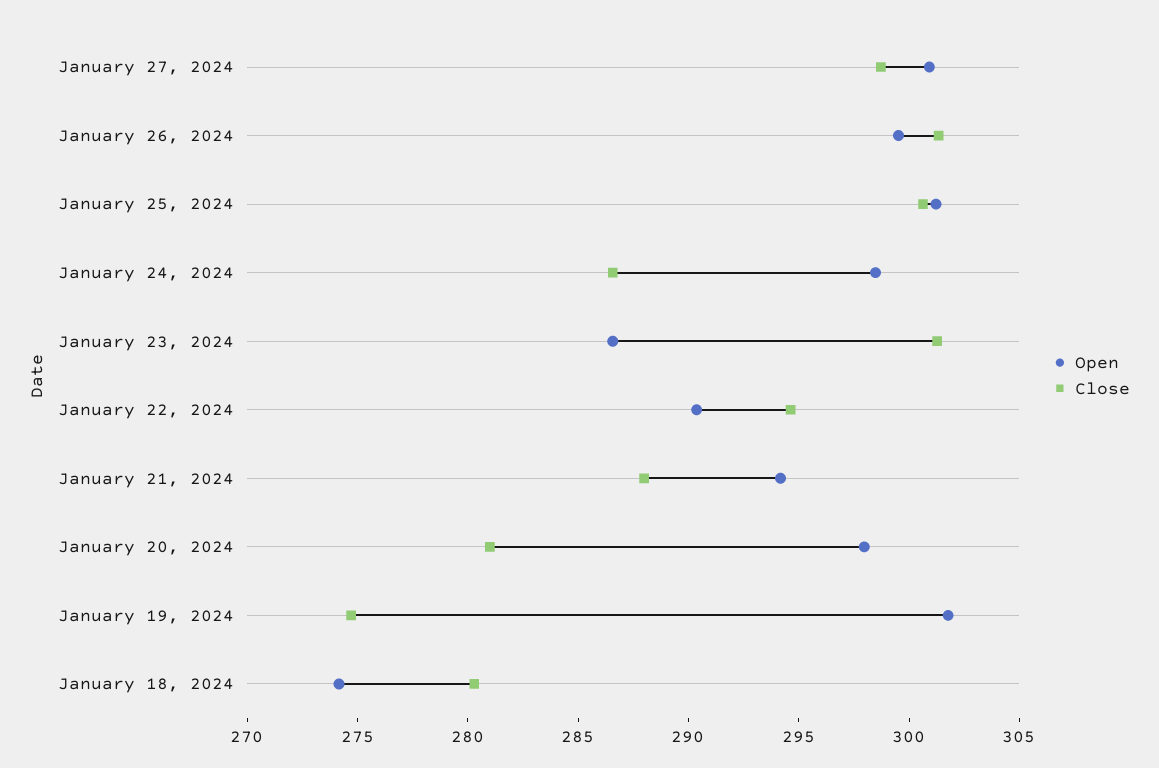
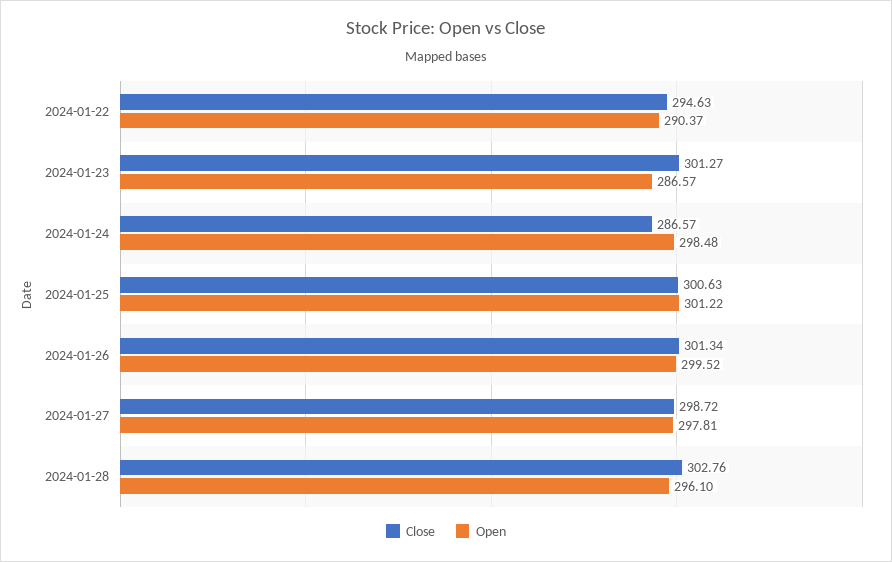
Open, January 27, 2024: 301 -> 297.81
Open, January 21, 2024: 294 -> none
Close, January 21, 2024: 288 -> none
Open, January 20, 2024: 298 -> none
Close, January 20, 2024: 281 -> none
Open, January 19, 2024: 302 -> none
Close, January 19, 2024: 275 -> none
Open, January 18, 2024: 274 -> none
Close, January 18, 2024: 280 -> none
Close, 2024-01-28: none -> 302.76
Open, 2024-01-28: none -> 296.1

